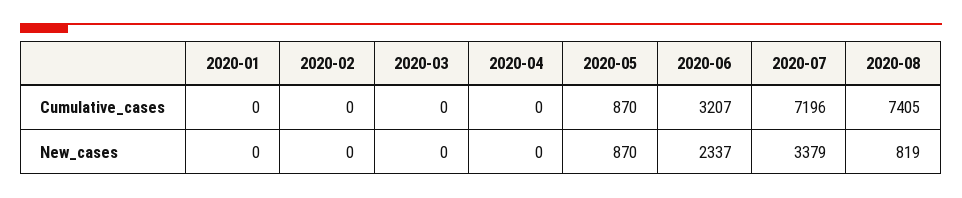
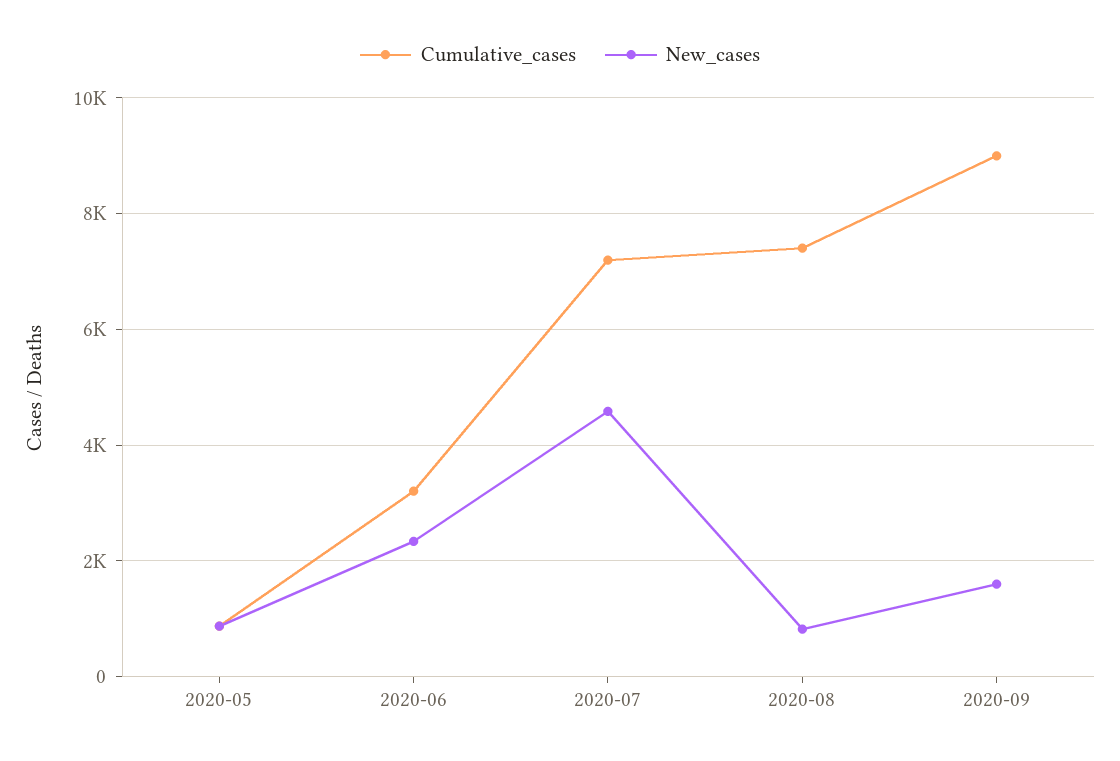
Cumulative_cases, 2020-01: 0 -> none
Cumulative_cases, 2020-02: 0 -> none
Cumulative_cases, 2020-03: 0 -> none
Cumulative_cases, 2020-04: 0 -> none
New_cases, 2020-01: 0 -> none
New_cases, 2020-02: 0 -> none
New_cases, 2020-03: 0 -> none
New_cases, 2020-04: 0 -> none
New_cases, 2020-07: 3379 -> 4600
Cumulative_cases, 2020-09: none -> 9000
New_cases, 2020-09: none -> 1600

